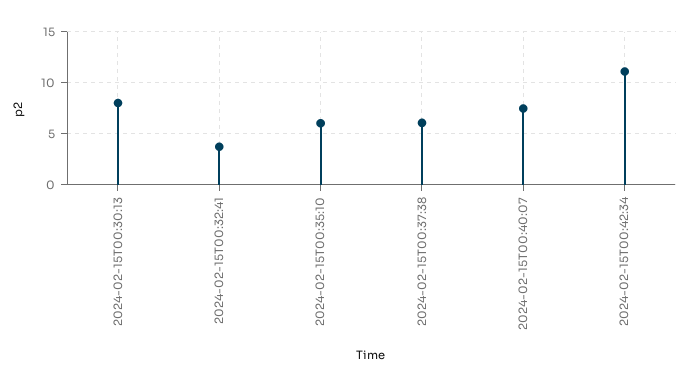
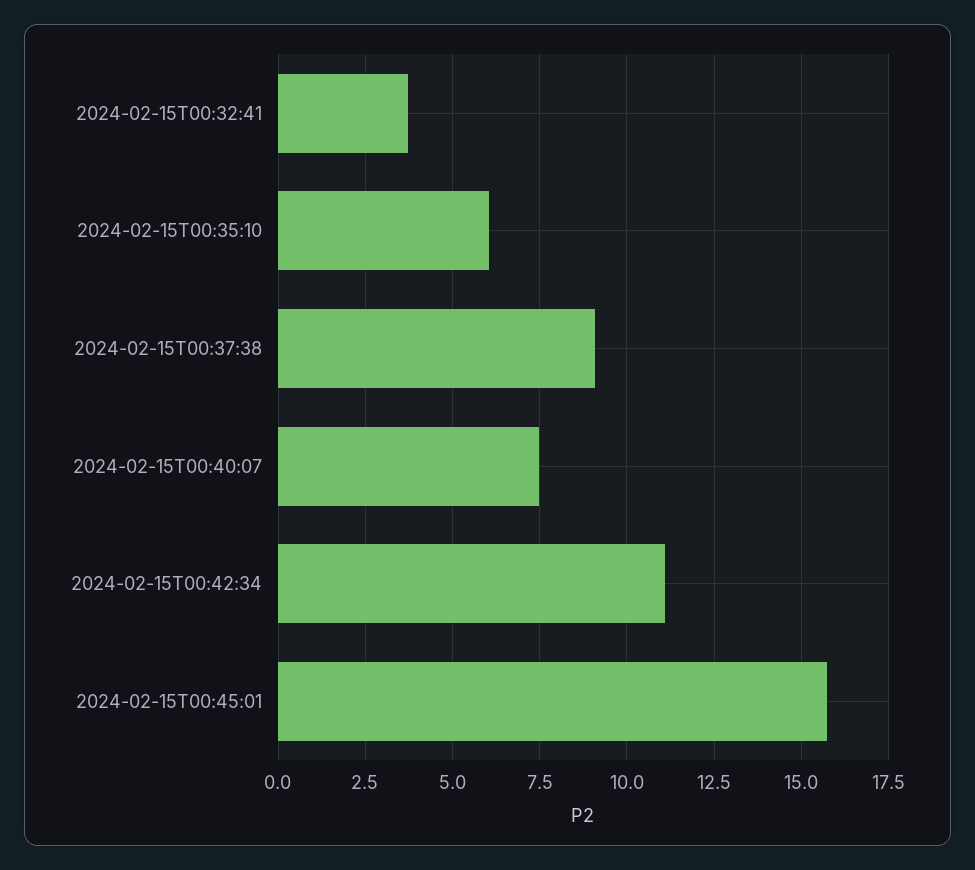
2024-02-15T00:30:13: 8 -> none
2024-02-15T00:37:38: 6 -> 9
2024-02-15T00:45:01: none -> 15.75

